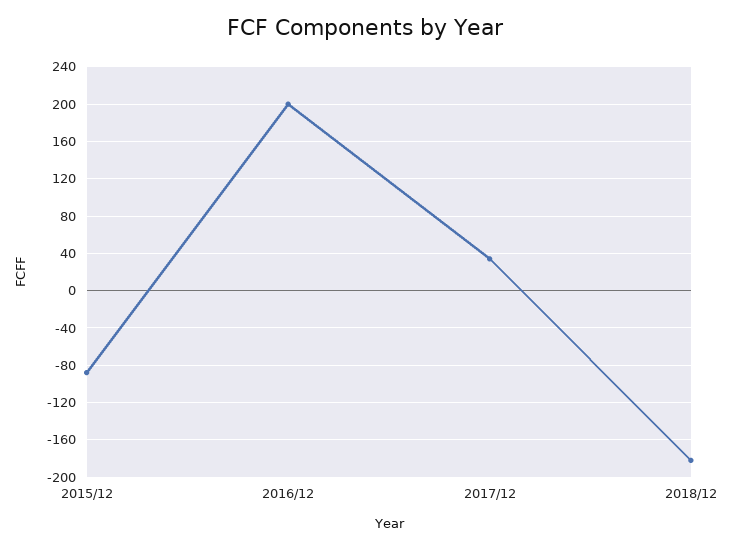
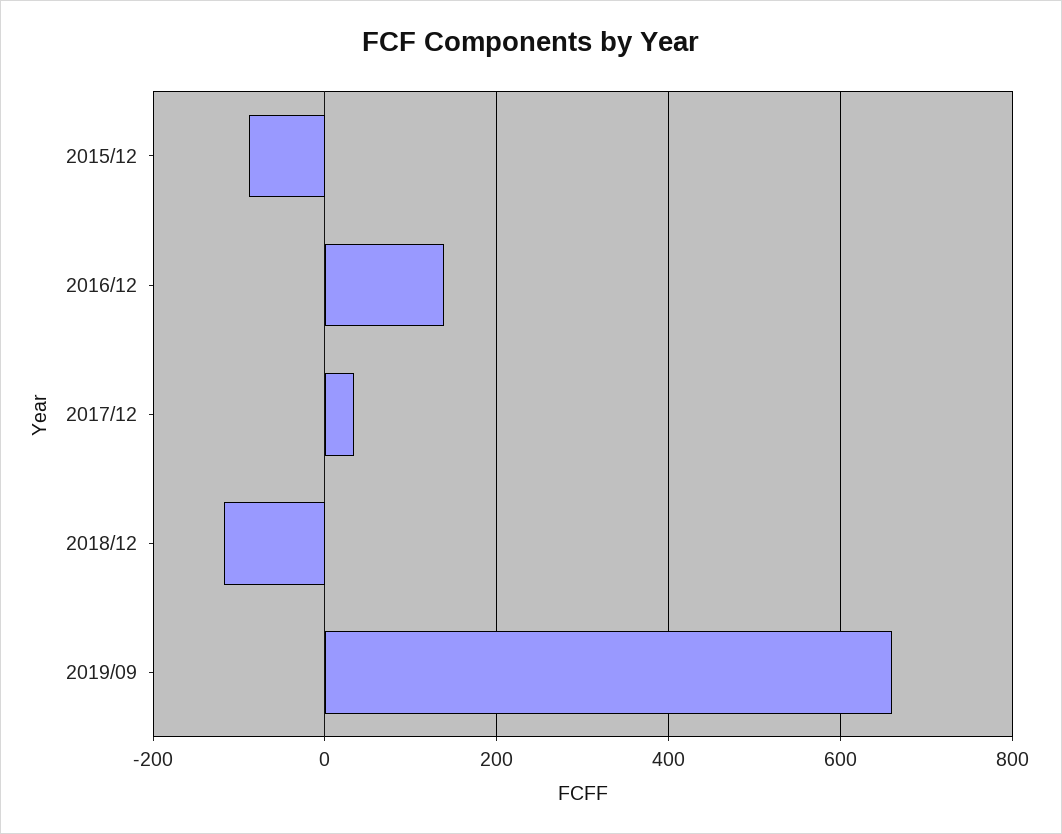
2016/12: 200 -> 140
2018/12: -180 -> -120
2019/09: none -> 660

